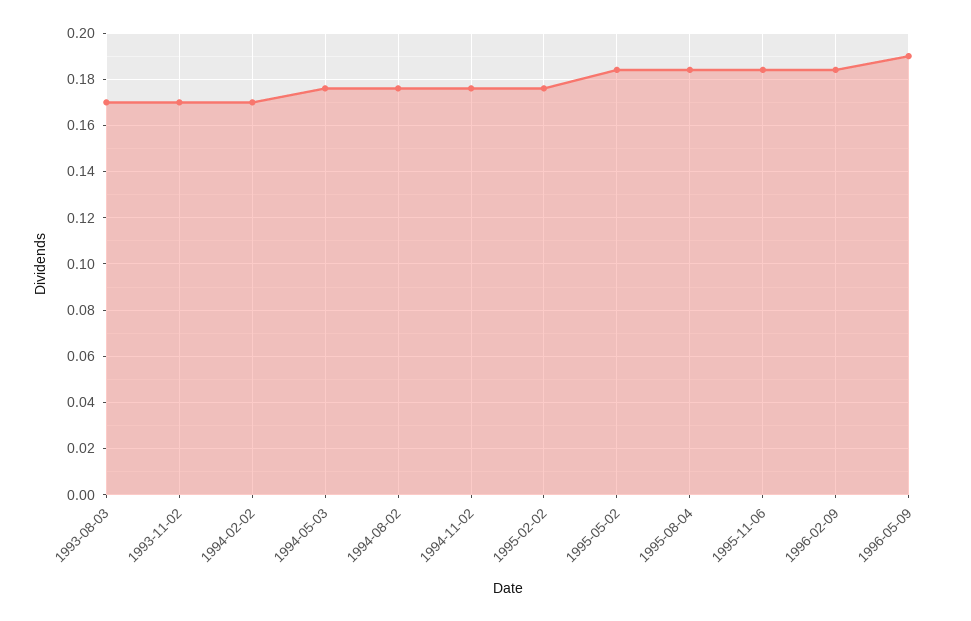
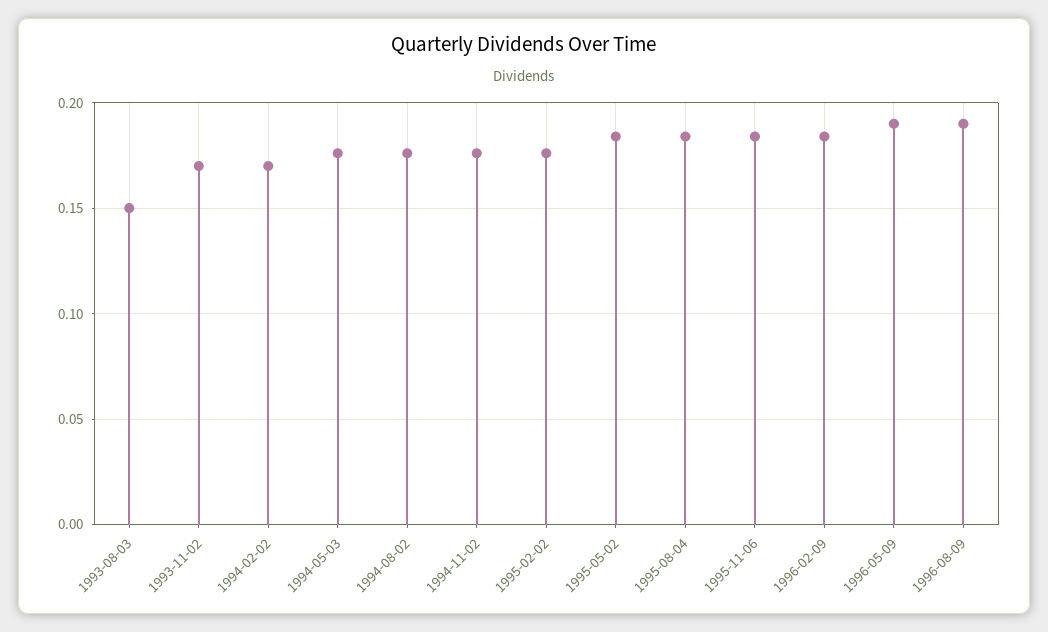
1993-08-03: 0.17 -> 0.15
1996-08-09: none -> 0.19

